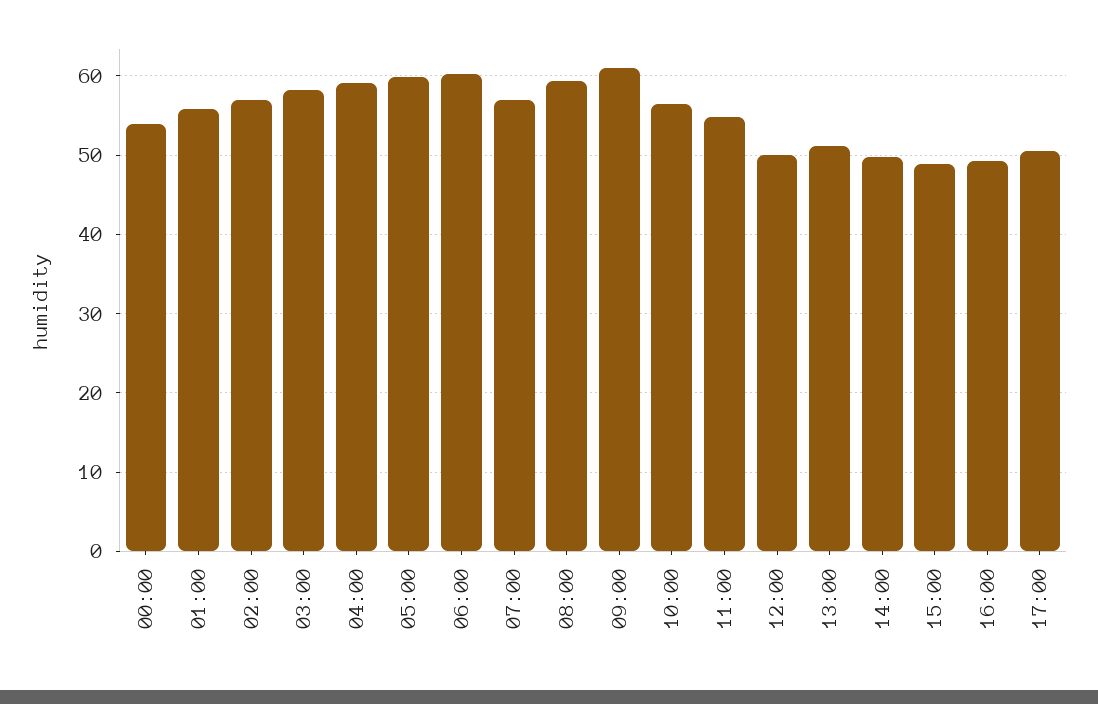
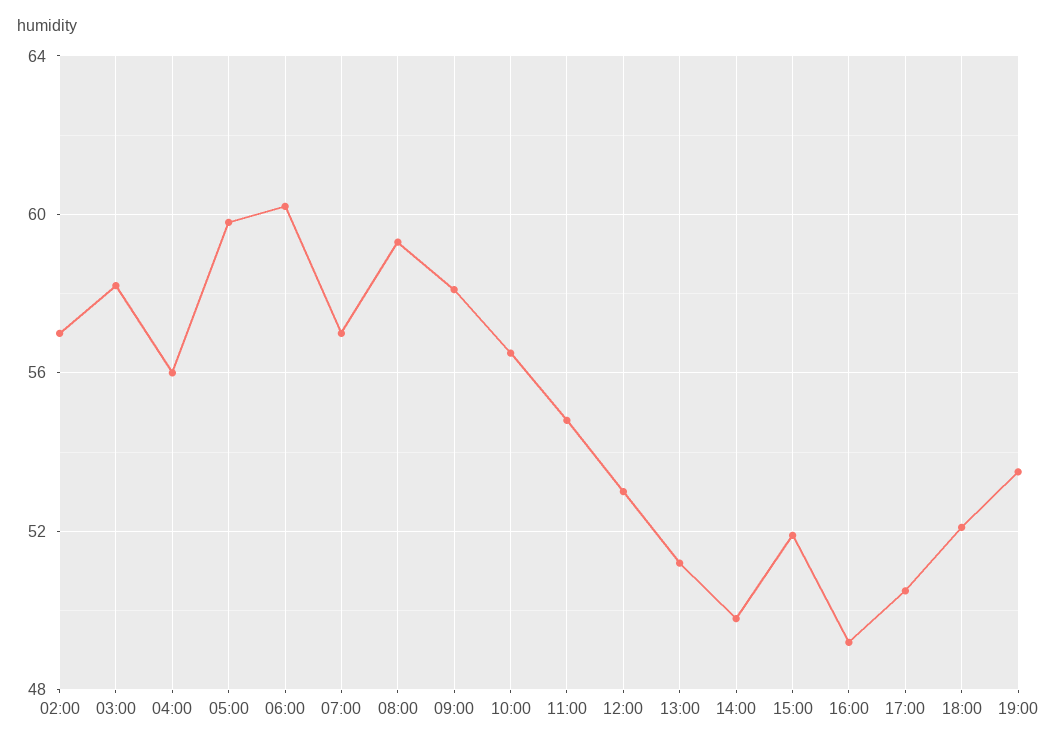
00:00: 54 -> none
01:00: 56 -> none
04:00: 59 -> 56
09:00: 61 -> 58
12:00: 50 -> 53
15:00: 49 -> 52
18:00: none -> 52
19:00: none -> 53.5

